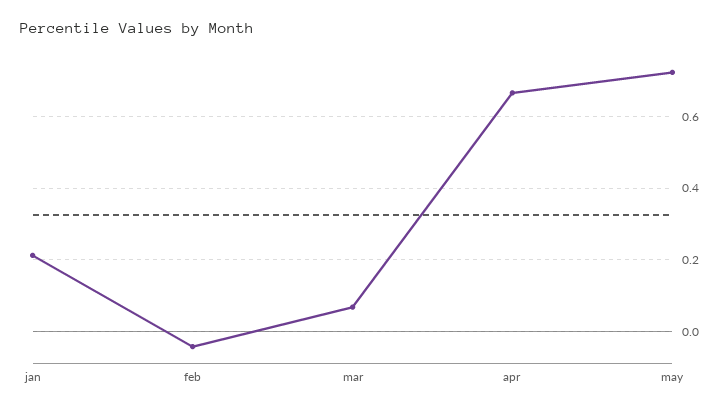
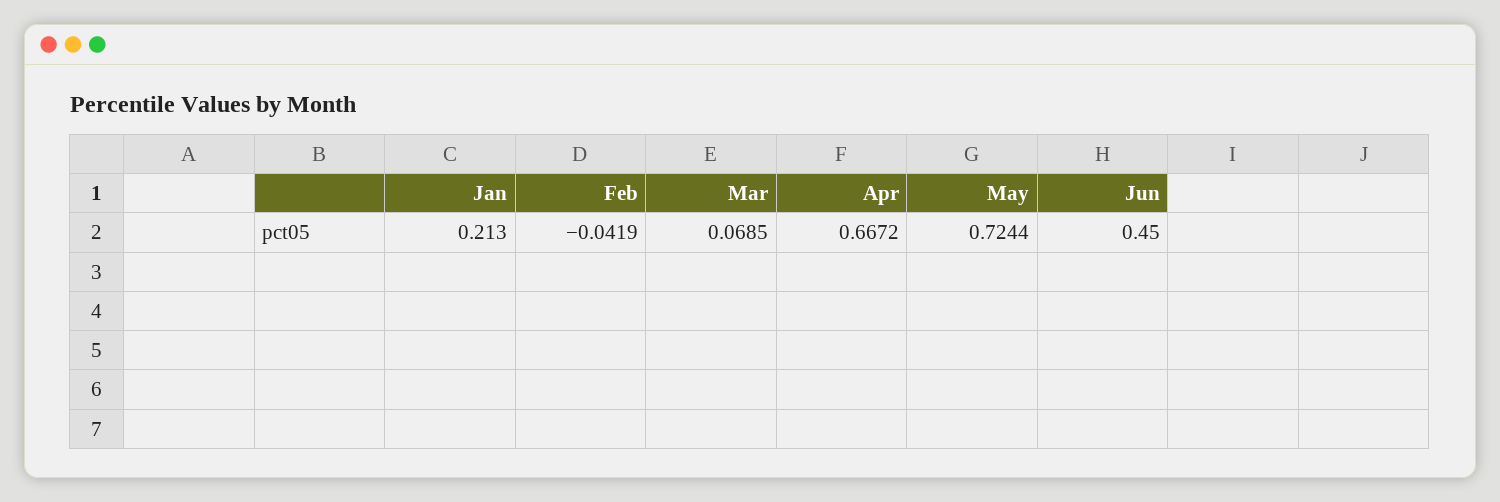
Jun: none -> 0.45

